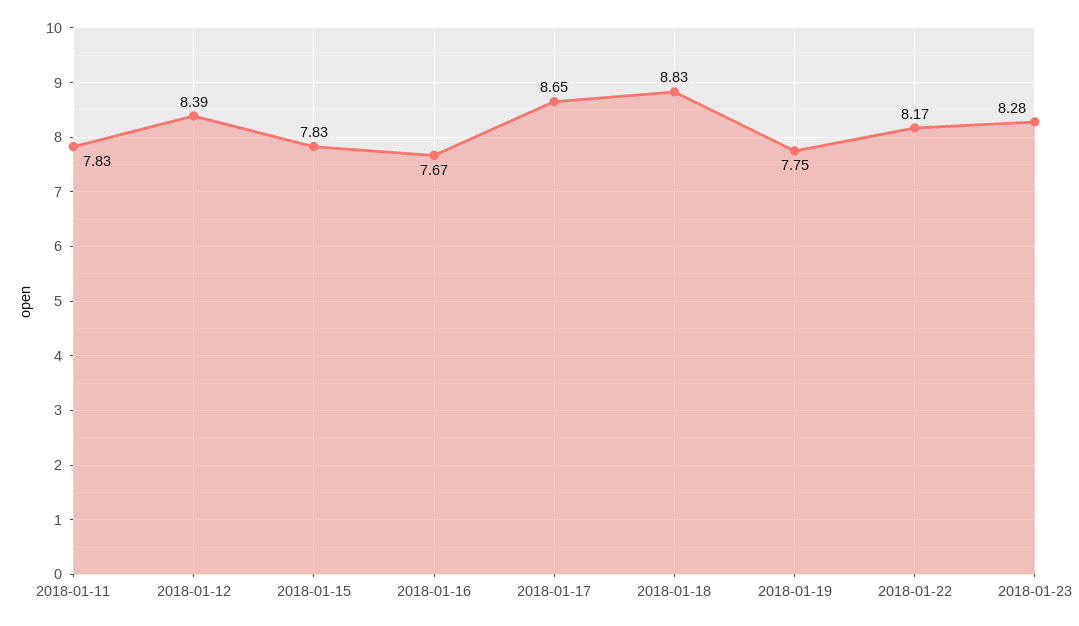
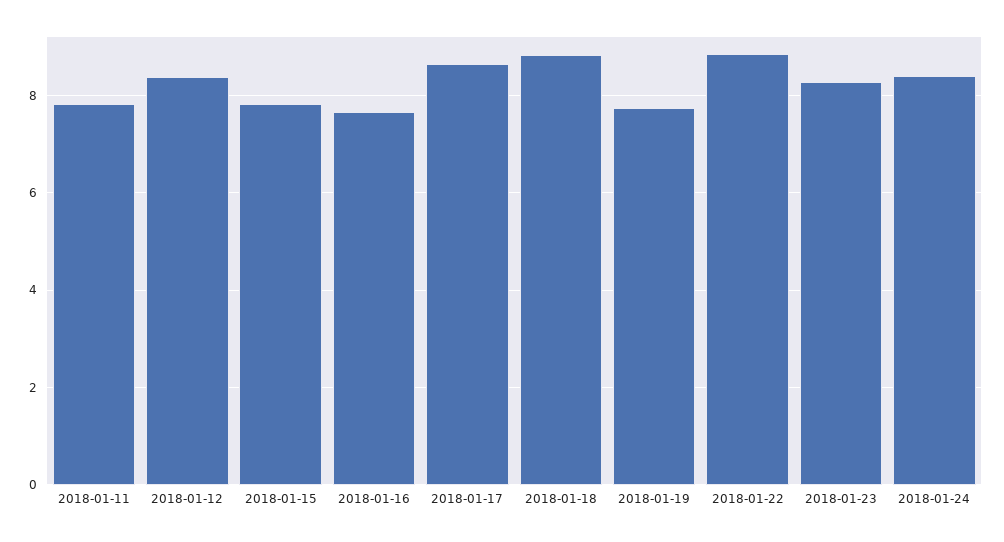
2018-01-22: 8.17 -> 8.8
2018-01-24: none -> 8.4

